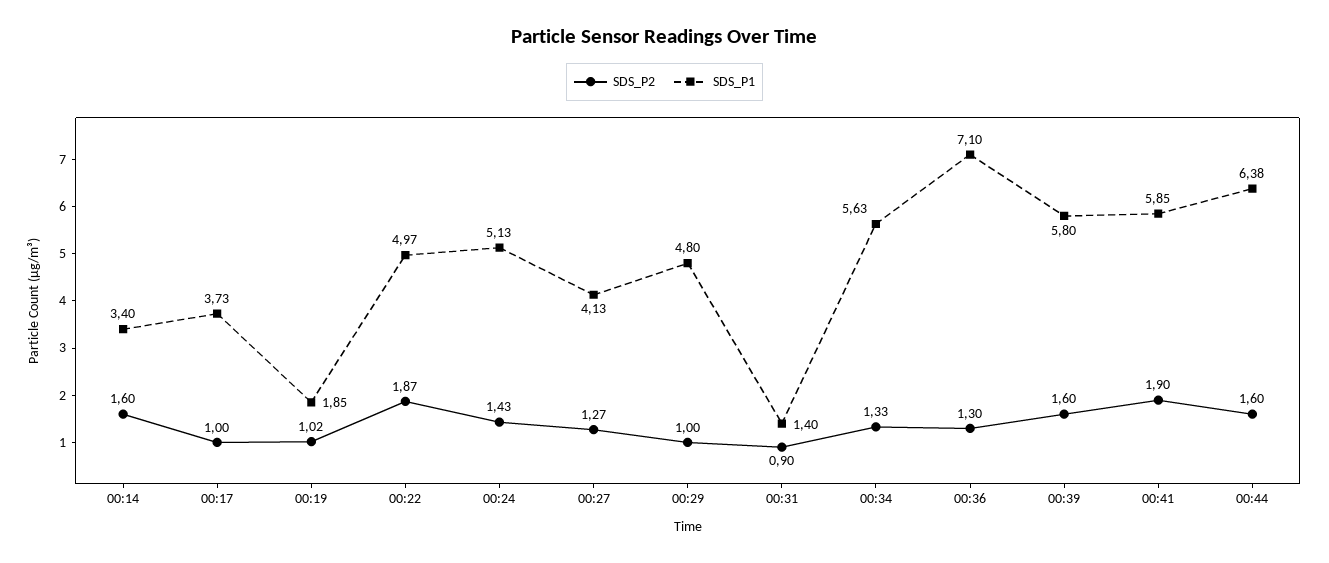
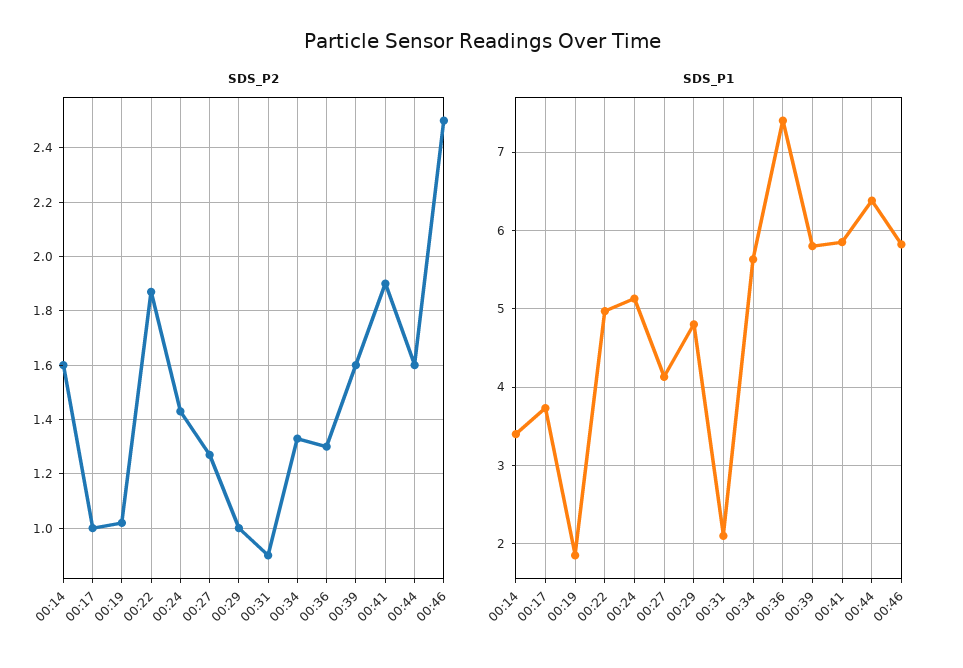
SDS_P1, 00:31: 1.4 -> 2.1
SDS_P1, 00:36: 7.1 -> 7.4
SDS_P2, 00:46: none -> 2.5
SDS_P1, 00:46: none -> 5.8

